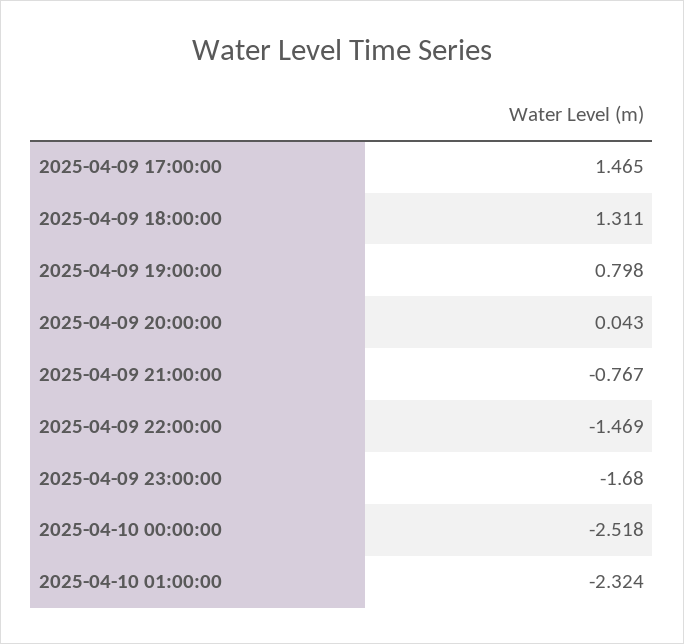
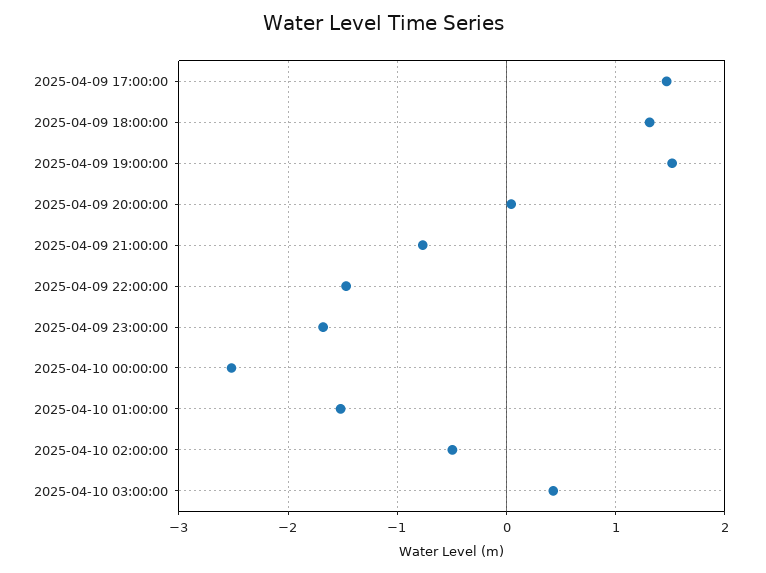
2025-04-09 19:00:00: 0.798 -> 1.5
2025-04-10 01:00:00: -2.324 -> -1.5
2025-04-10 02:00:00: none -> -0.5
2025-04-10 03:00:00: none -> 0.4

